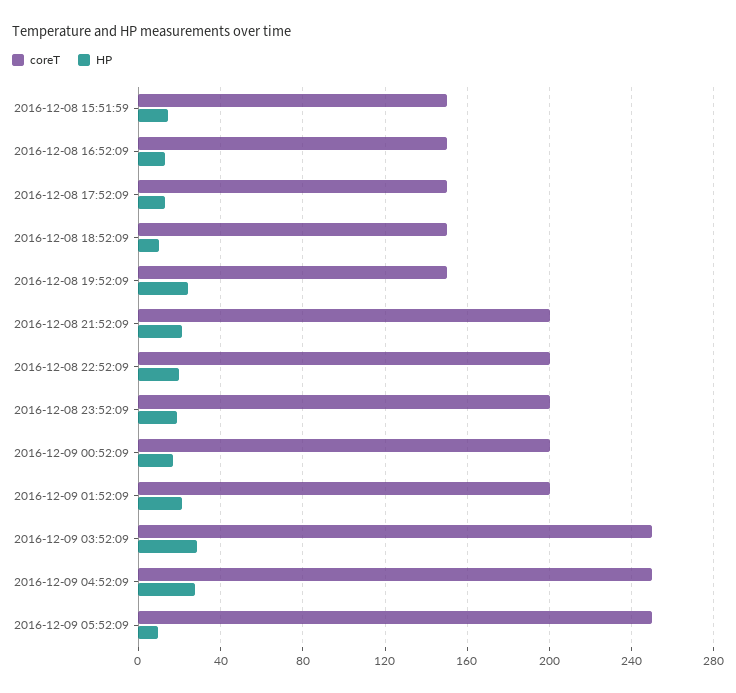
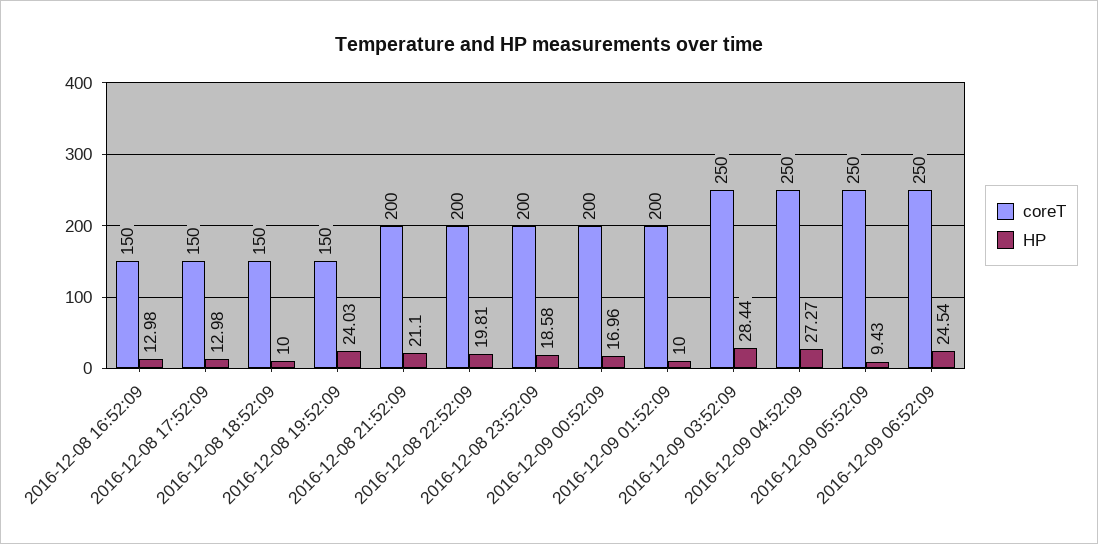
coreT, 2016-12-08 15:51:59: 150 -> none
HP, 2016-12-08 15:51:59: 15 -> none
HP, 2016-12-09 01:52:09: 20 -> 10
coreT, 2016-12-09 06:52:09: none -> 250
HP, 2016-12-09 06:52:09: none -> 24.54

